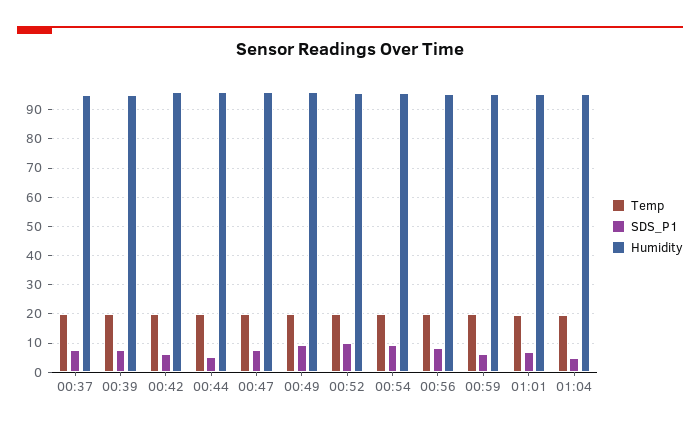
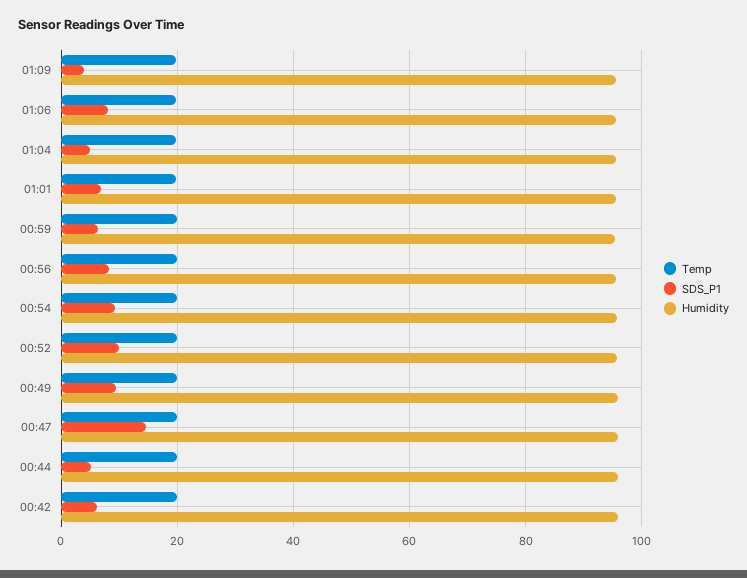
Temp, 00:37: 20 -> none
SDS_P1, 00:37: 7.5 -> none
Humidity, 00:37: 95 -> none
Temp, 00:39: 20 -> none
SDS_P1, 00:39: 7.5 -> none
Humidity, 00:39: 95 -> none
SDS_P1, 00:47: 7.5 -> 14
Temp, 01:09: none -> 20
SDS_P1, 01:09: none -> 4
Humidity, 01:09: none -> 96
Temp, 01:06: none -> 20
SDS_P1, 01:06: none -> 8
Humidity, 01:06: none -> 96

